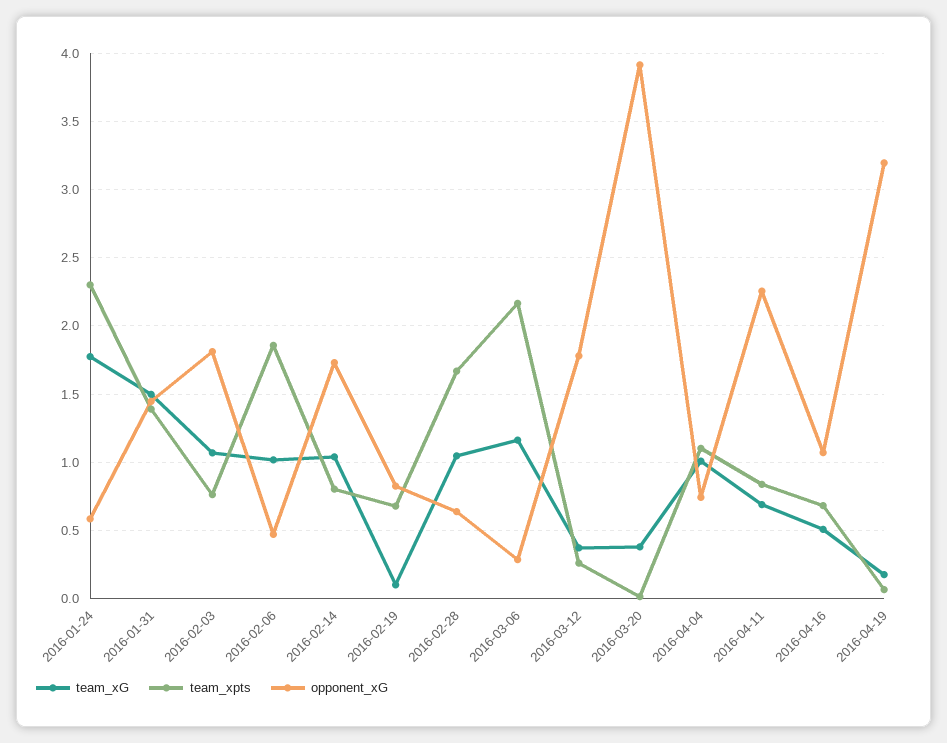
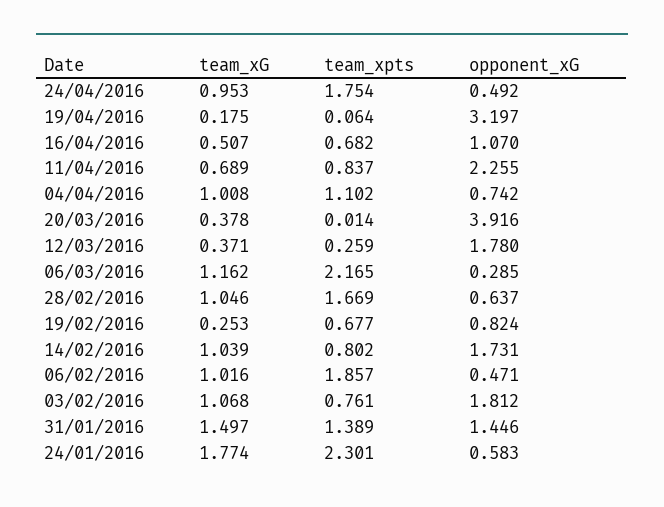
team_xG, 2016-02-19: 0.1 -> 0.253
team_xG, 24/04/2016: none -> 0.953
team_xpts, 24/04/2016: none -> 1.754
opponent_xG, 24/04/2016: none -> 0.492

